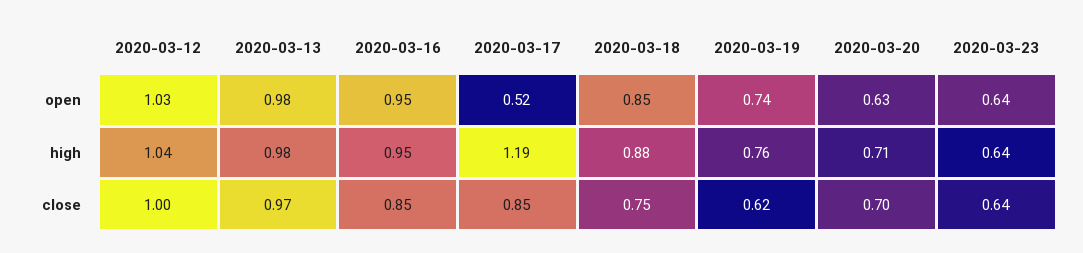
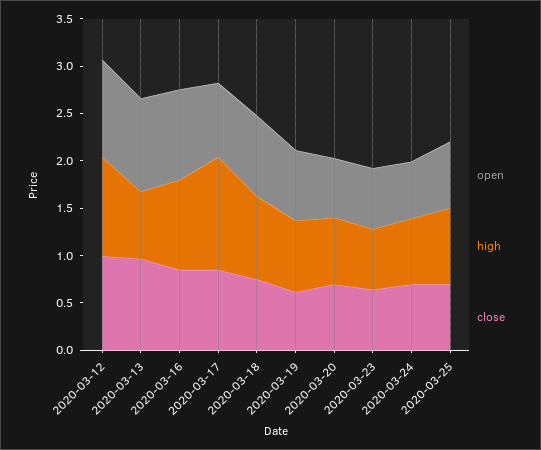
open, 2020-03-17: 0.52 -> 0.8
high, 2020-03-13: 0.98 -> 0.7
open, 2020-03-24: none -> 0.6
high, 2020-03-24: none -> 0.7
close, 2020-03-24: none -> 0.7
open, 2020-03-25: none -> 0.7
high, 2020-03-25: none -> 0.8
close, 2020-03-25: none -> 0.7

